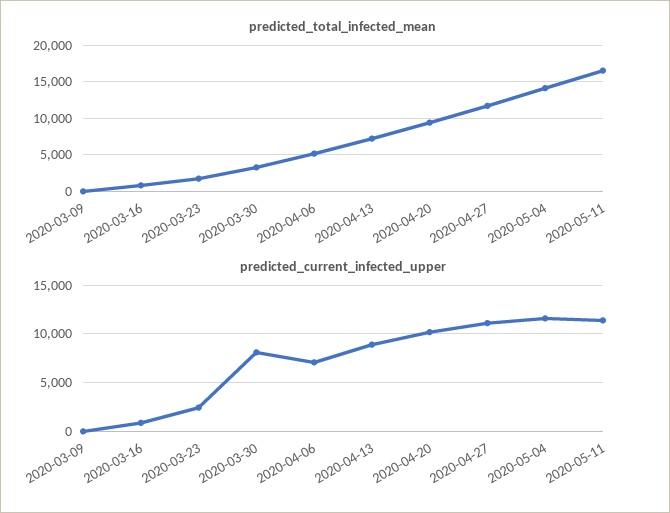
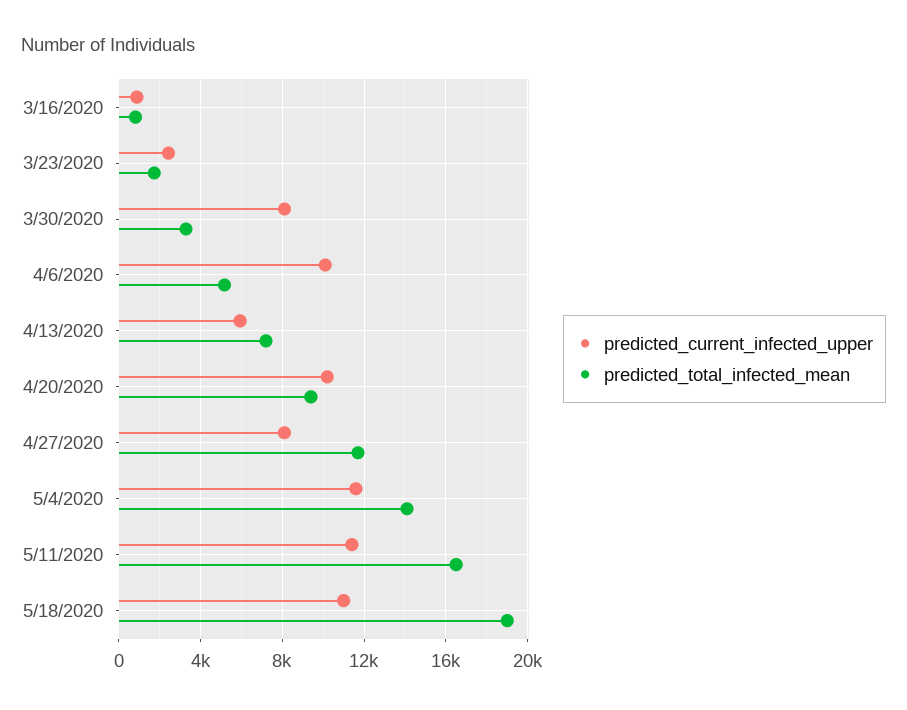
predicted_total_infected_mean, 2020-03-09: 0 -> none
predicted_current_infected_upper, 2020-03-09: 0 -> none
predicted_current_infected_upper, 2020-04-06: 7000 -> 10000
predicted_current_infected_upper, 2020-04-13: 9000 -> 6000
predicted_current_infected_upper, 2020-04-27: 11000 -> 8000
predicted_current_infected_upper, 5/18/2020: none -> 11000
predicted_total_infected_mean, 5/18/2020: none -> 19000

